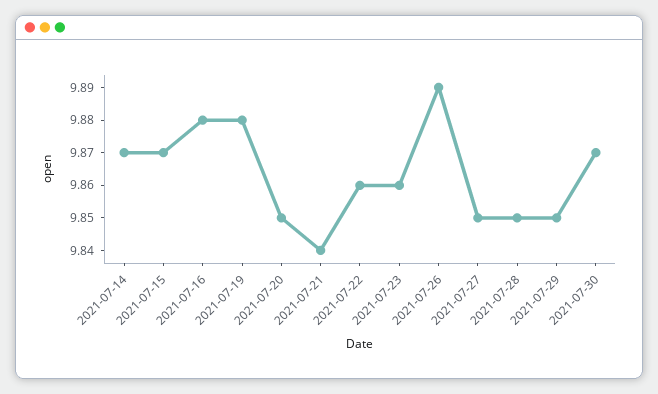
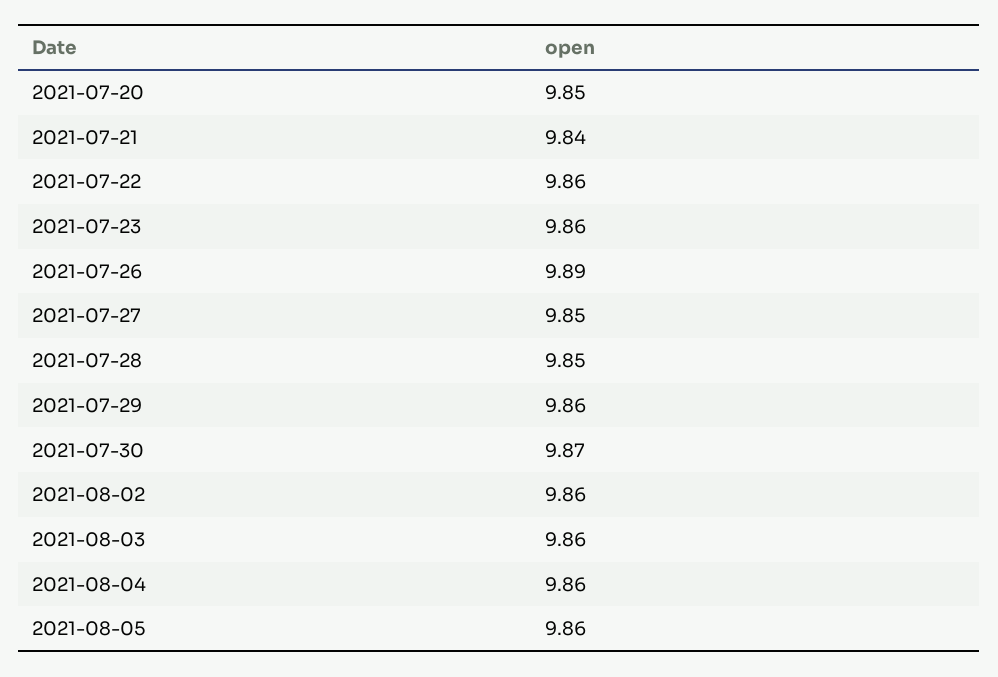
2021-07-14: 9.87 -> none
2021-07-15: 9.87 -> none
2021-07-16: 9.88 -> none
2021-07-19: 9.88 -> none
2021-07-29: 9.85 -> 9.86
2021-08-02: none -> 9.86
2021-08-03: none -> 9.86
2021-08-04: none -> 9.86
2021-08-05: none -> 9.86

